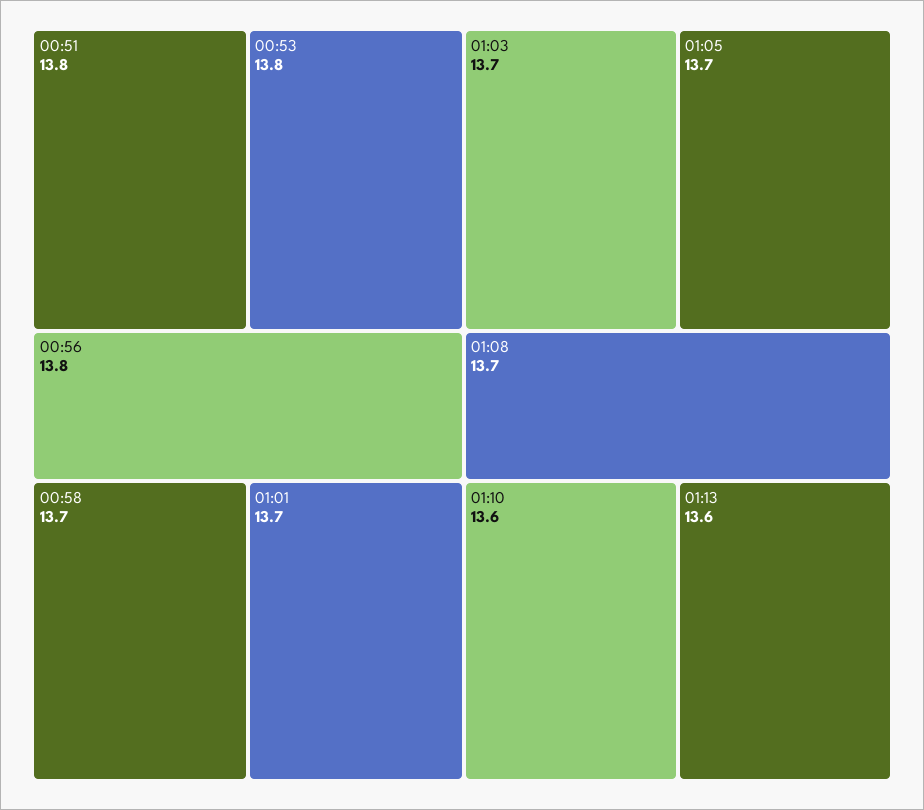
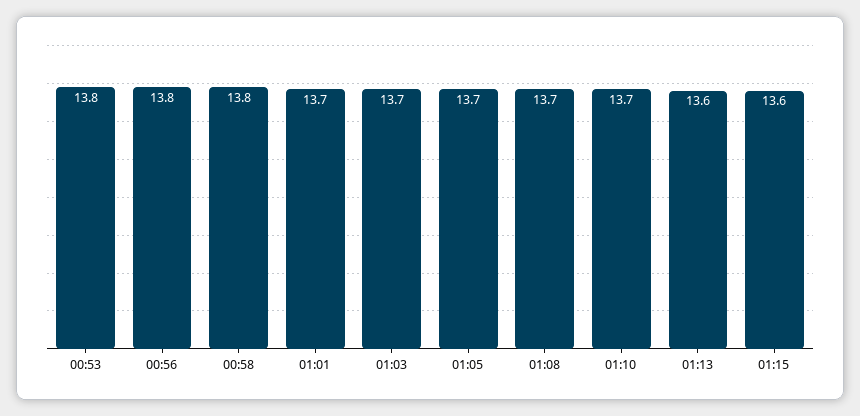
00:51: 13.8 -> none
00:58: 13.7 -> 13.8
01:10: 13.6 -> 13.7
01:15: none -> 13.6

